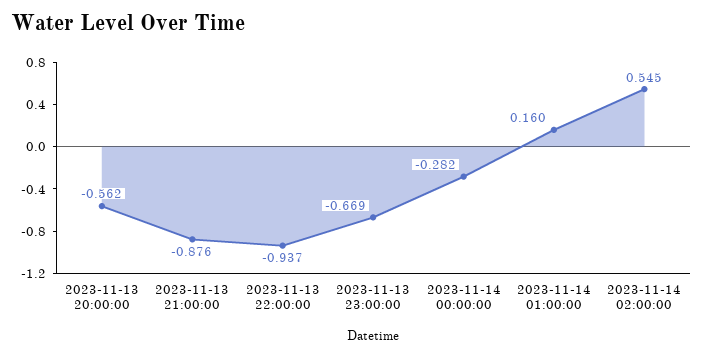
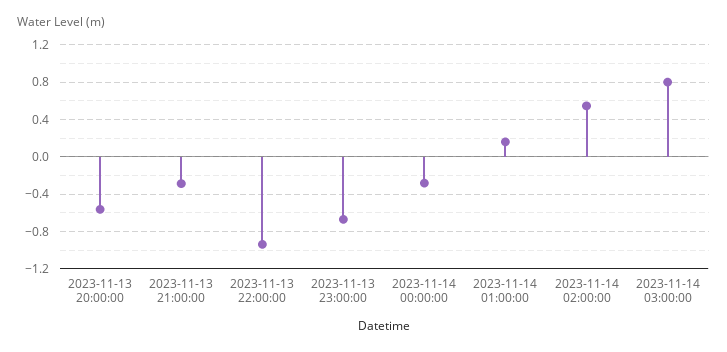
2023-11-13 21:00:00: -0.876 -> -0.3
2023-11-14 03:00:00: none -> 0.8

